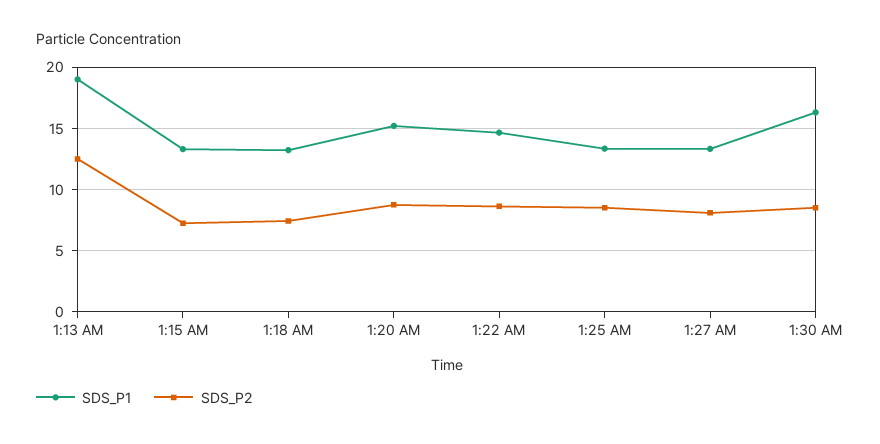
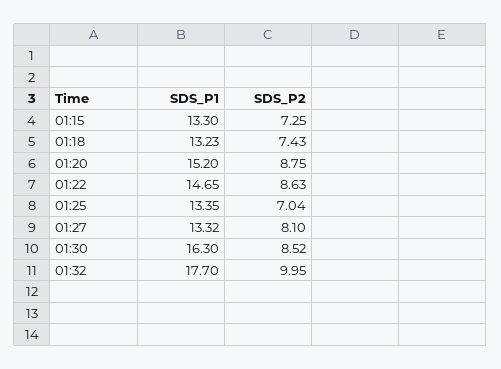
SDS_P1, 1:13 AM: 19 -> none
SDS_P2, 1:13 AM: 12.5 -> none
SDS_P2, 1:25 AM: 8.5 -> 7.04
SDS_P1, 01:32: none -> 17.7
SDS_P2, 01:32: none -> 9.95

